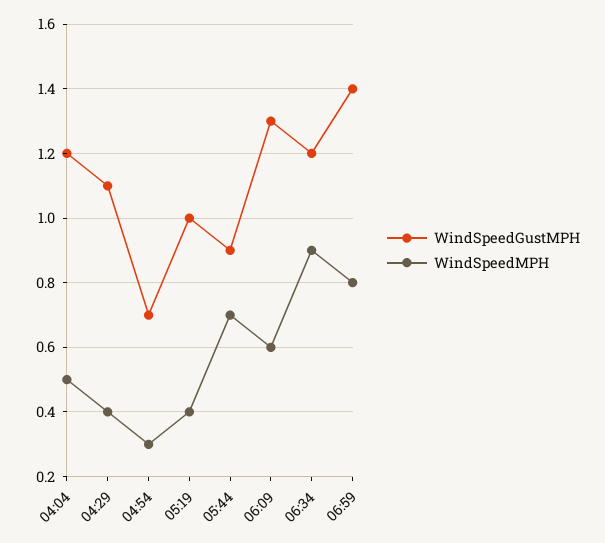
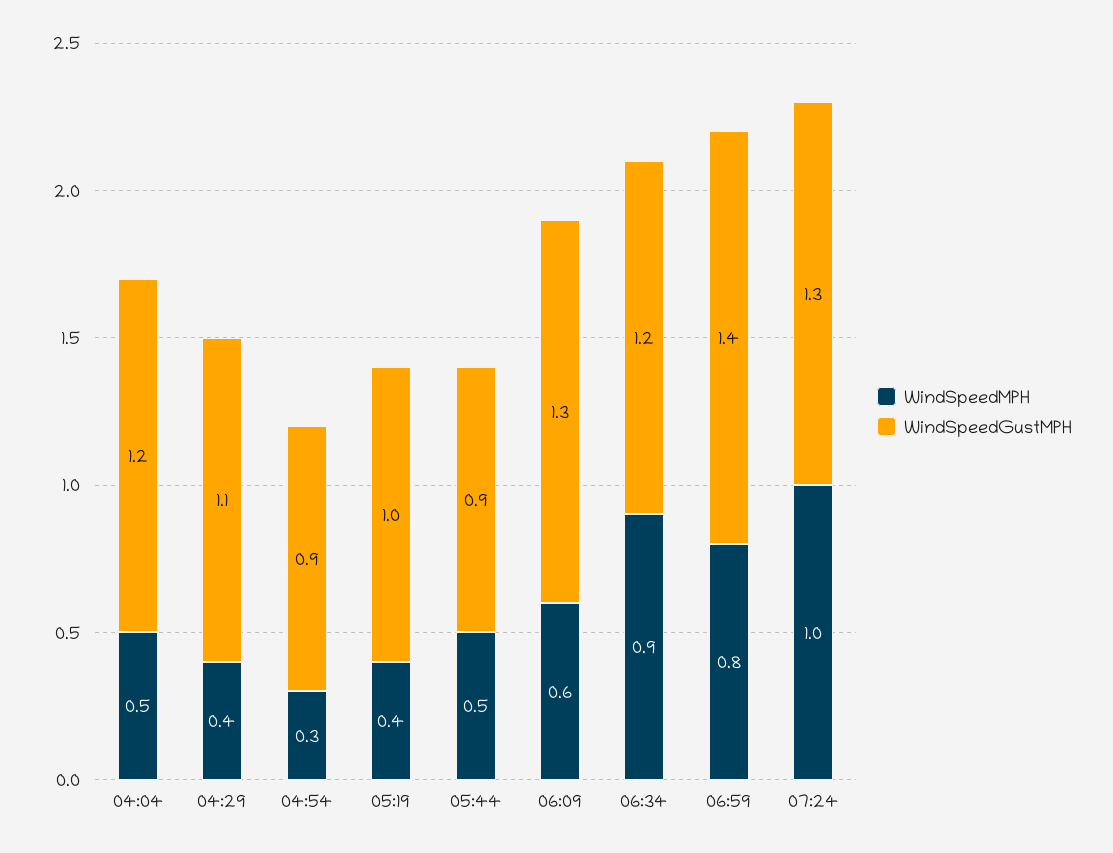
WindSpeedGustMPH, 04:54: 0.7 -> 0.9
WindSpeedMPH, 05:44: 0.7 -> 0.5
WindSpeedMPH, 07:24: none -> 1
WindSpeedGustMPH, 07:24: none -> 1.3

